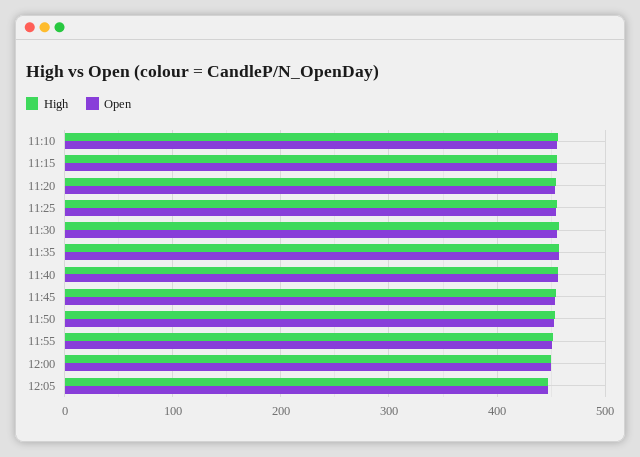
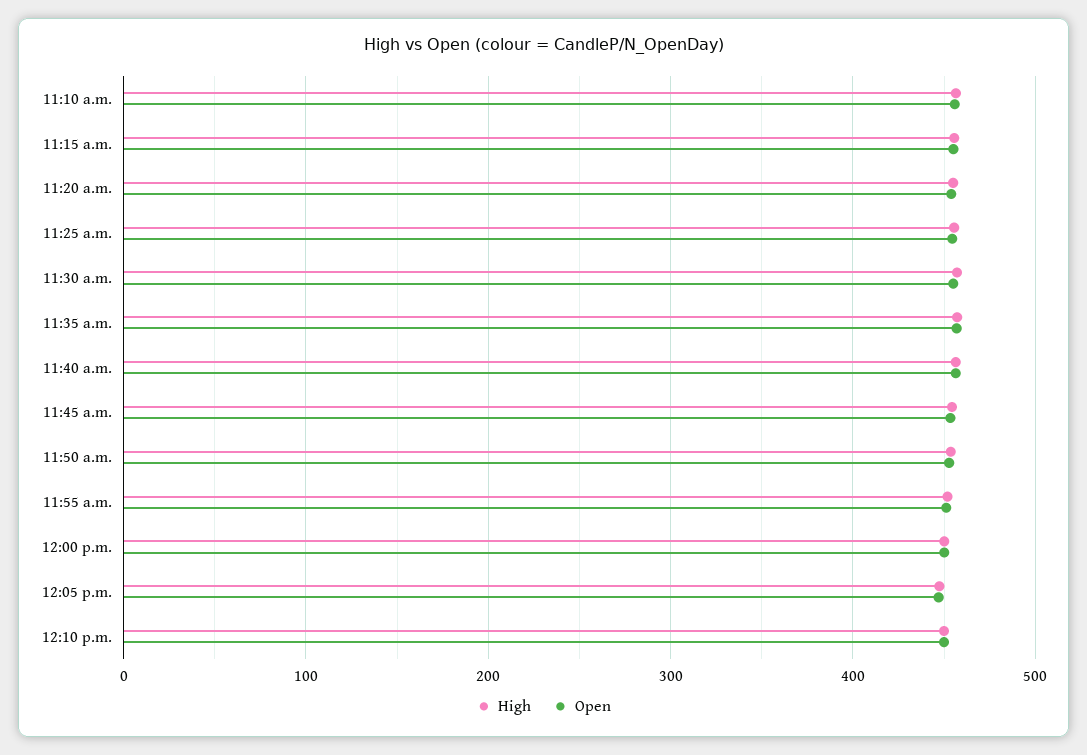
High, 12:10 p.m.: none -> 450
Open, 12:10 p.m.: none -> 450

